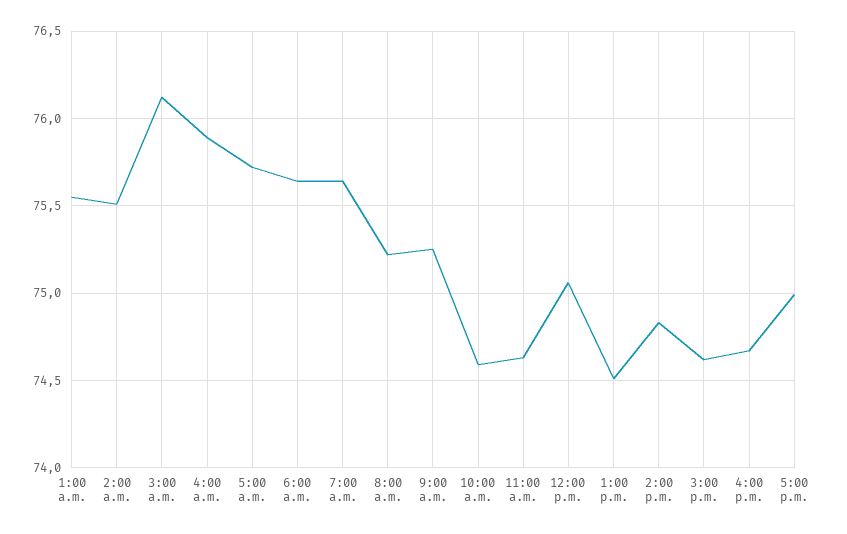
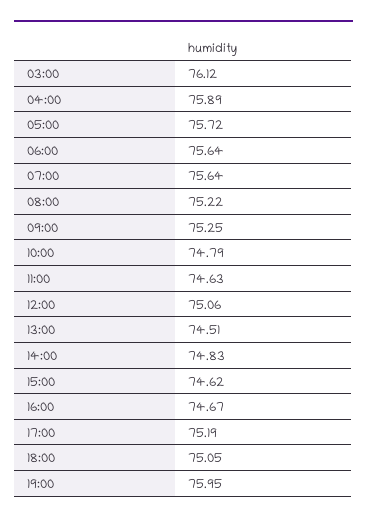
1:00 a.m.: 75.55 -> none
2:00 a.m.: 75.5 -> none
10:00 a.m.: 74.6 -> 74.79
5:00 p.m.: 75 -> 75.19
18:00: none -> 75.05
19:00: none -> 75.95

